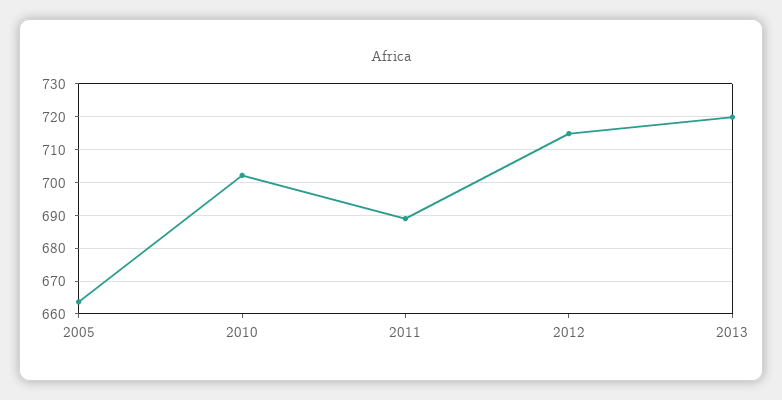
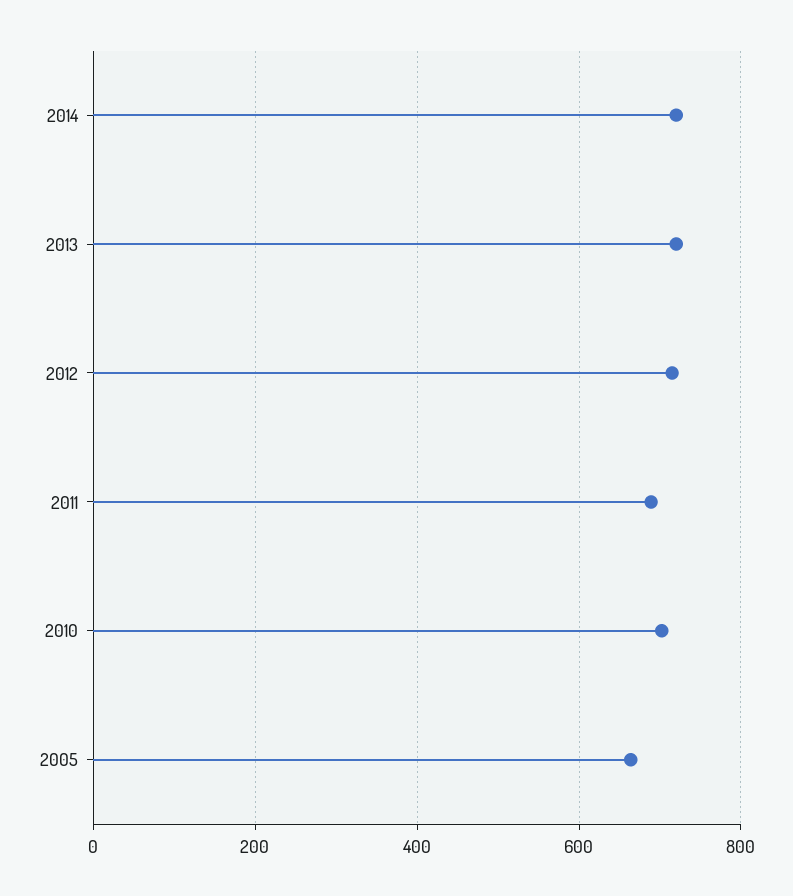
2014: none -> 720

